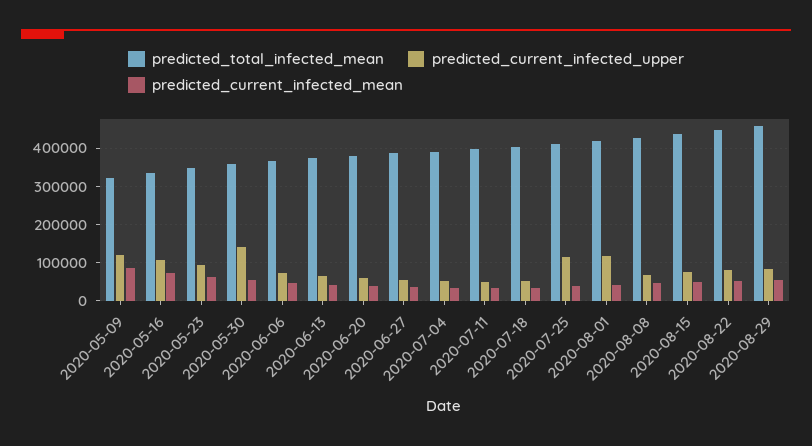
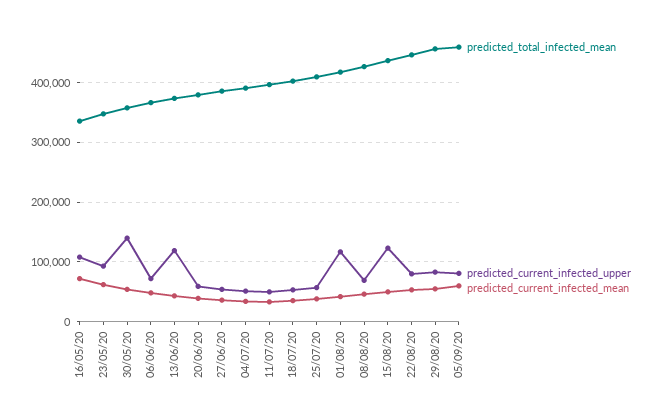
predicted_total_infected_mean, 2020-05-09: 320000 -> none
predicted_current_infected_upper, 2020-05-09: 120000 -> none
predicted_current_infected_mean, 2020-05-09: 80000 -> none
predicted_current_infected_upper, 2020-06-13: 60000 -> 120000
predicted_current_infected_upper, 2020-07-25: 120000 -> 60000
predicted_current_infected_upper, 2020-08-15: 80000 -> 120000
predicted_total_infected_mean, 05/09/20: none -> 460000
predicted_current_infected_upper, 05/09/20: none -> 80000
predicted_current_infected_mean, 05/09/20: none -> 60000

